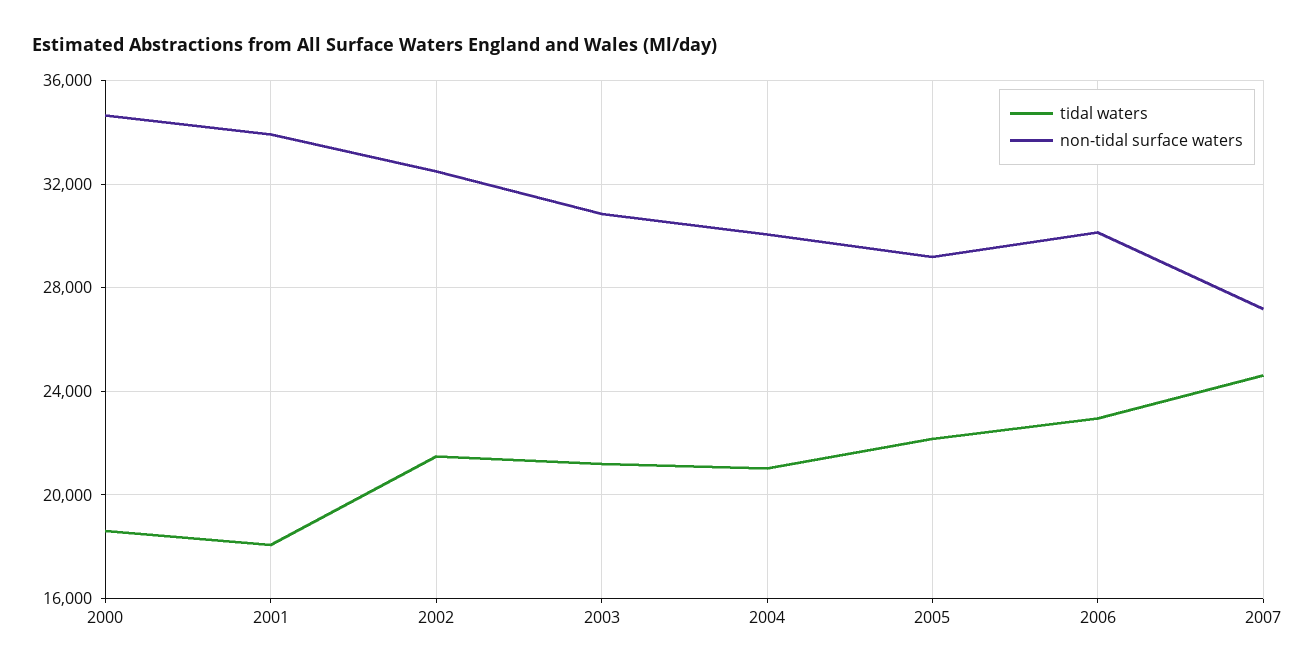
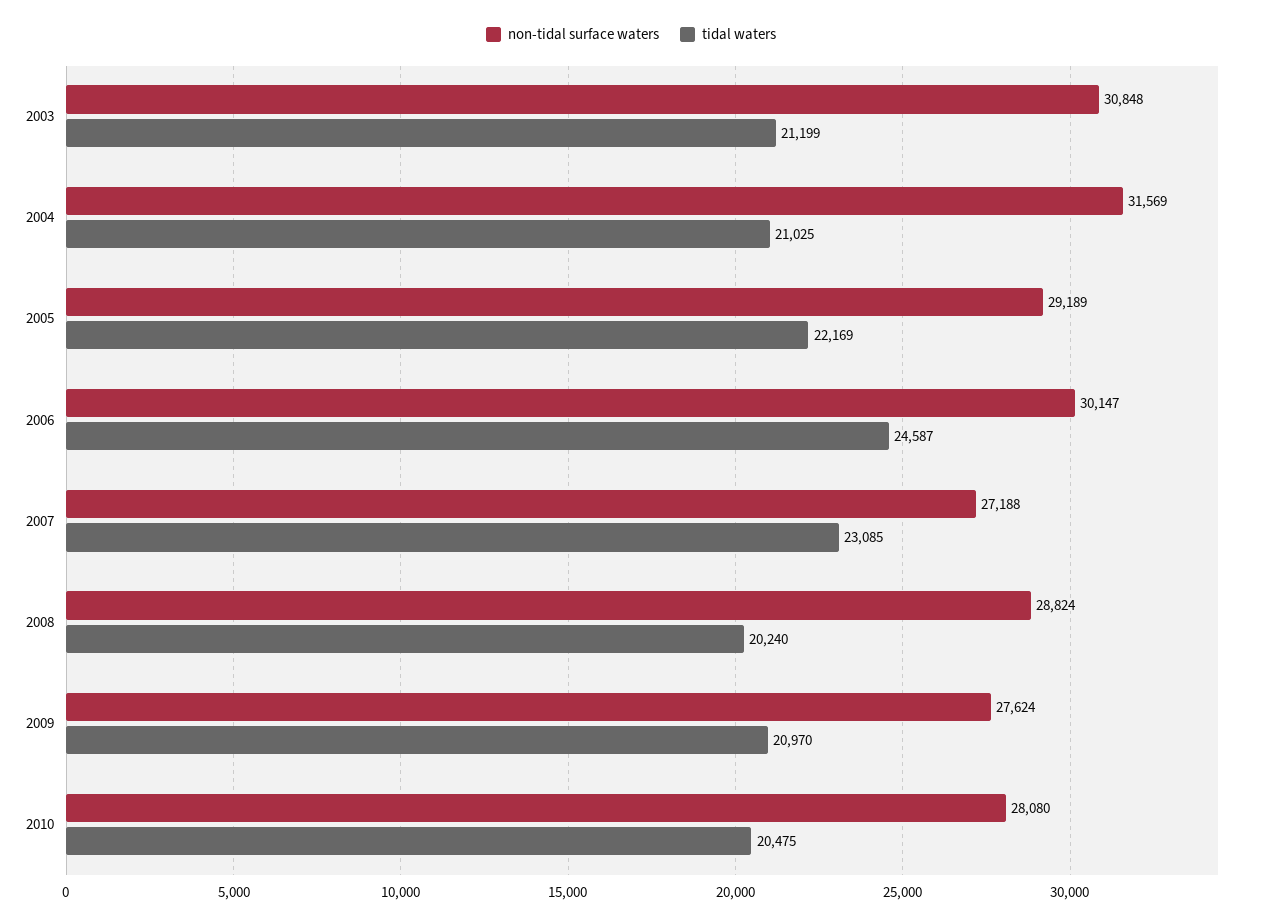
tidal waters, 2000: 18500 -> none
non-tidal surface waters, 2000: 34500 -> none
tidal waters, 2001: 18000 -> none
non-tidal surface waters, 2001: 34000 -> none
tidal waters, 2002: 21500 -> none
non-tidal surface waters, 2002: 32500 -> none
non-tidal surface waters, 2004: 30000 -> 31569
tidal waters, 2006: 23000 -> 24587
tidal waters, 2007: 24500 -> 23085
non-tidal surface waters, 2008: none -> 28824
tidal waters, 2008: none -> 20240
non-tidal surface waters, 2009: none -> 27624
tidal waters, 2009: none -> 20970
non-tidal surface waters, 2010: none -> 28080
tidal waters, 2010: none -> 20475

